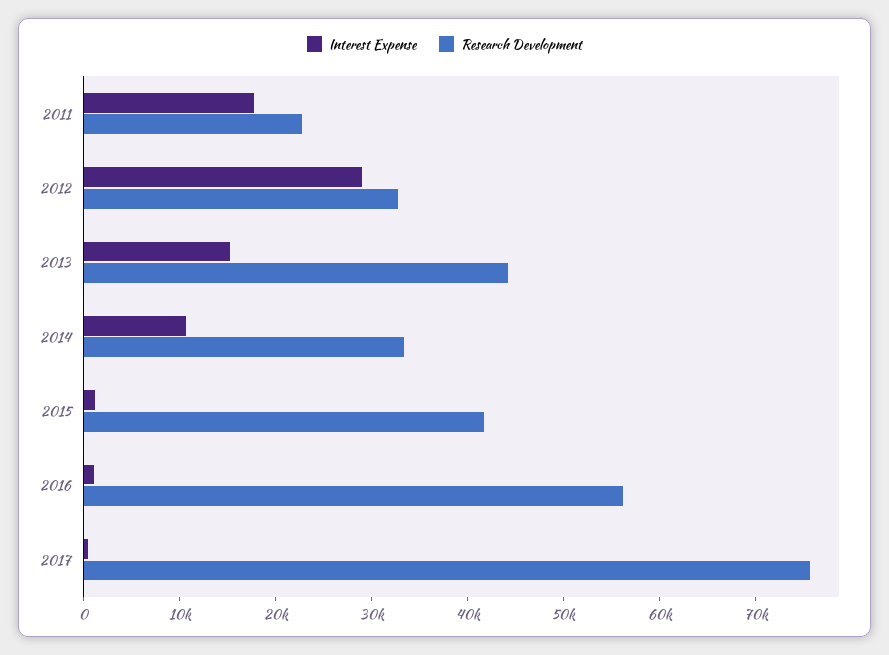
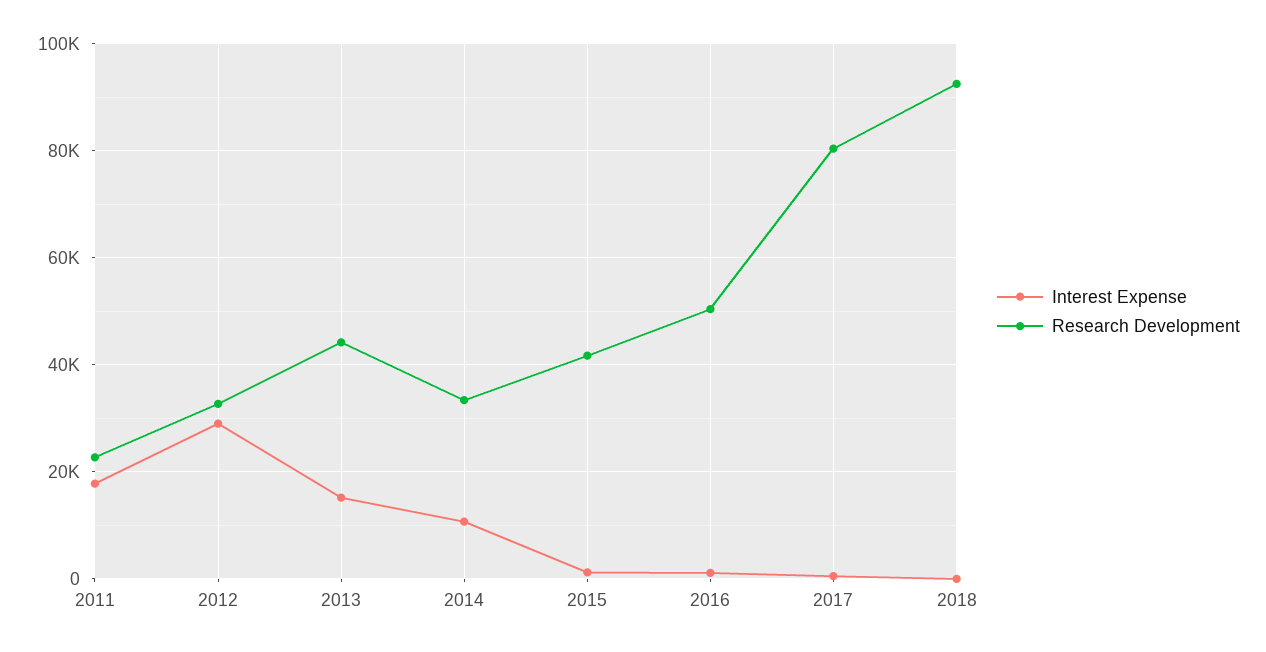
Research Development, 2016: 56000 -> 50000
Research Development, 2017: 76000 -> 80000
Interest Expense, 2018: none -> 0
Research Development, 2018: none -> 92000

